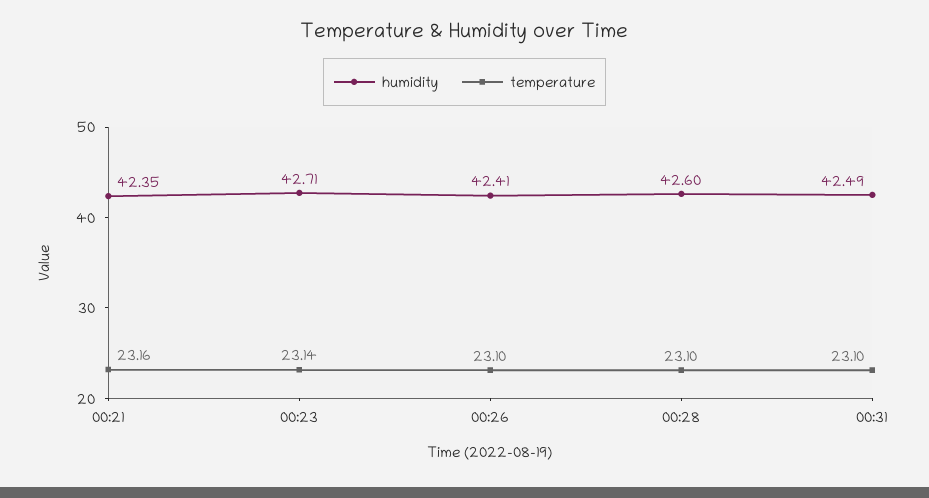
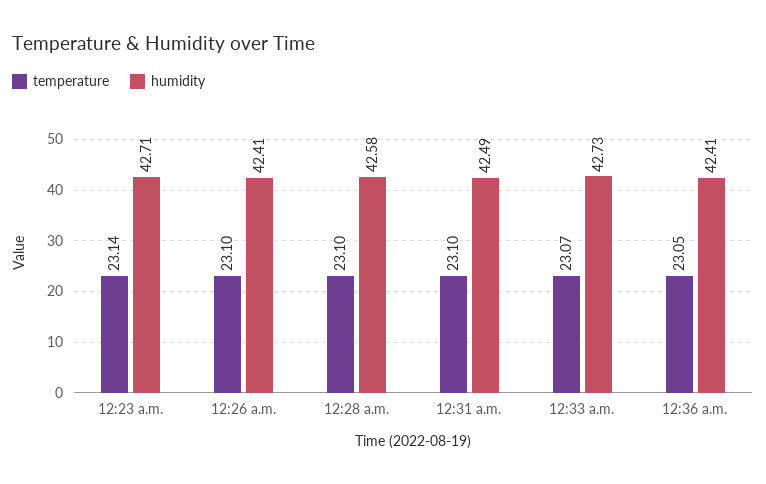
humidity, 00:21: 42.35 -> none
temperature, 00:21: 23.16 -> none
humidity, 00:28: 42.6 -> 42.58
temperature, 12:33 a.m.: none -> 23.07
humidity, 12:33 a.m.: none -> 42.73
temperature, 12:36 a.m.: none -> 23.05
humidity, 12:36 a.m.: none -> 42.41

